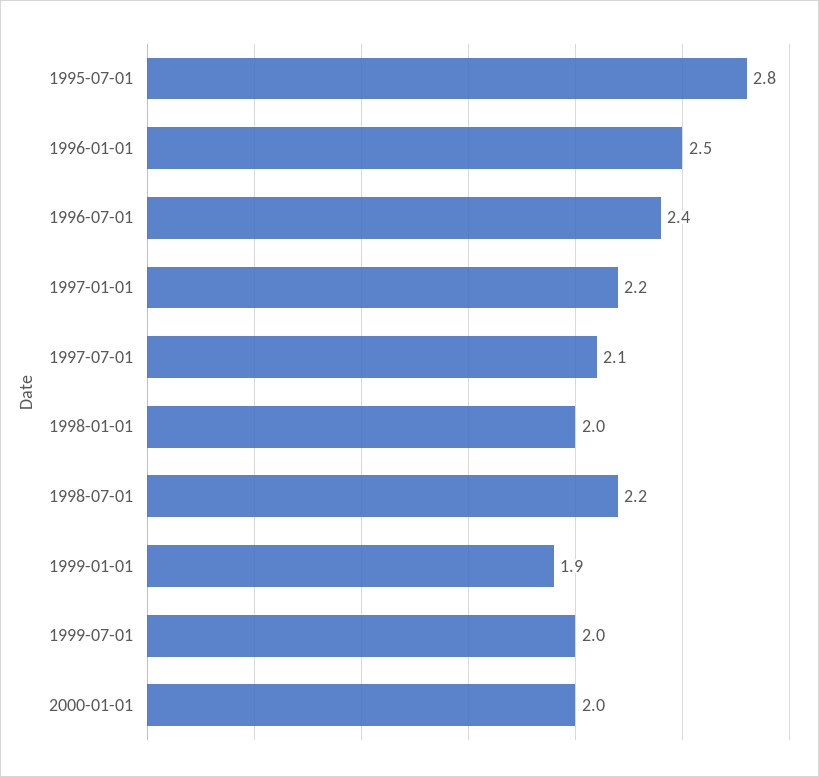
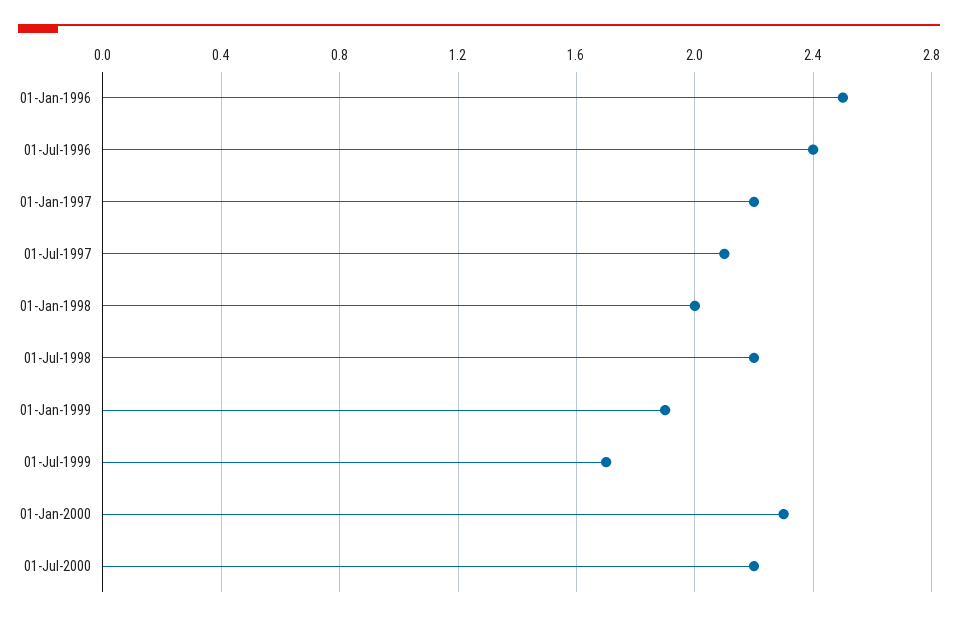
1995-07-01: 2.8 -> none
1999-07-01: 2 -> 1.7
2000-01-01: 2 -> 2.3
01-Jul-2000: none -> 2.2

